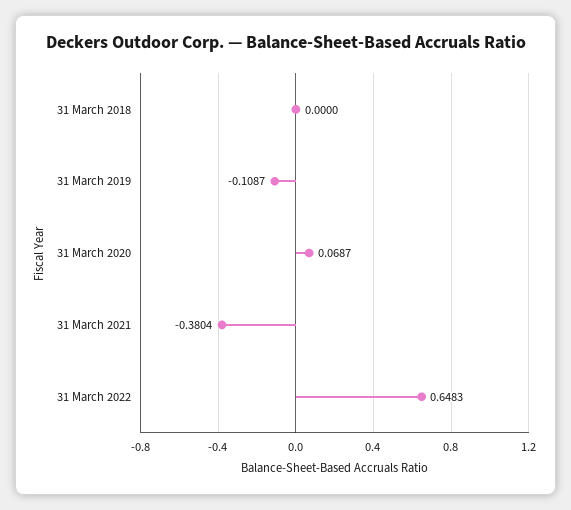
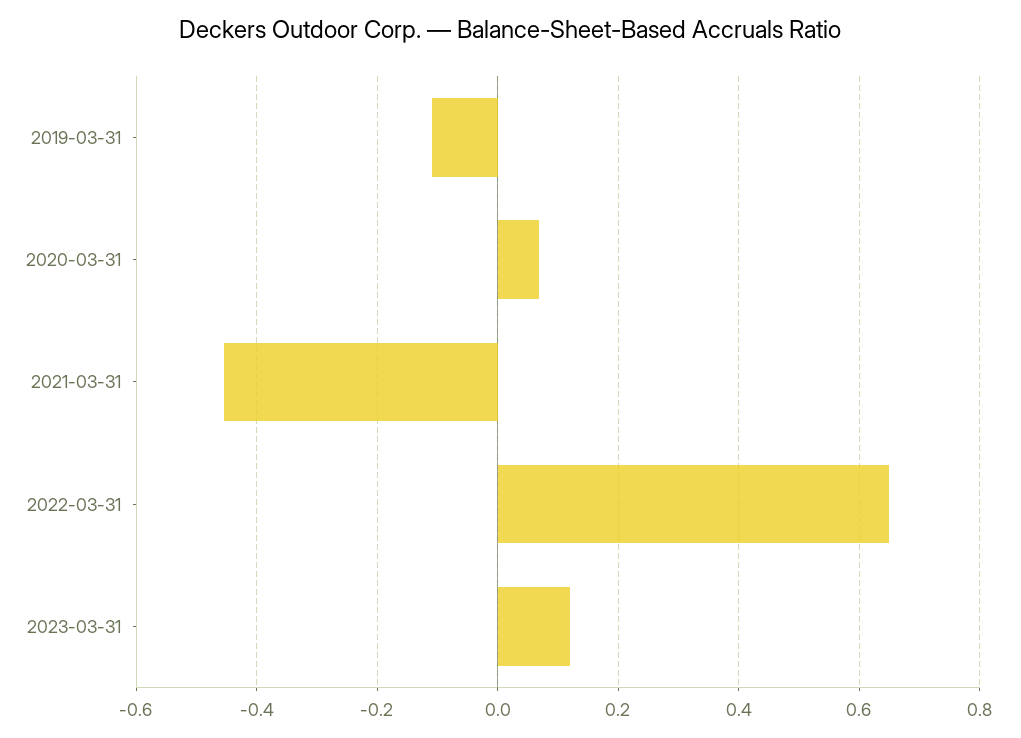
31 March 2018: 0 -> none
31 March 2021: -0.3804 -> -0.46
2023-03-31: none -> 0.12

